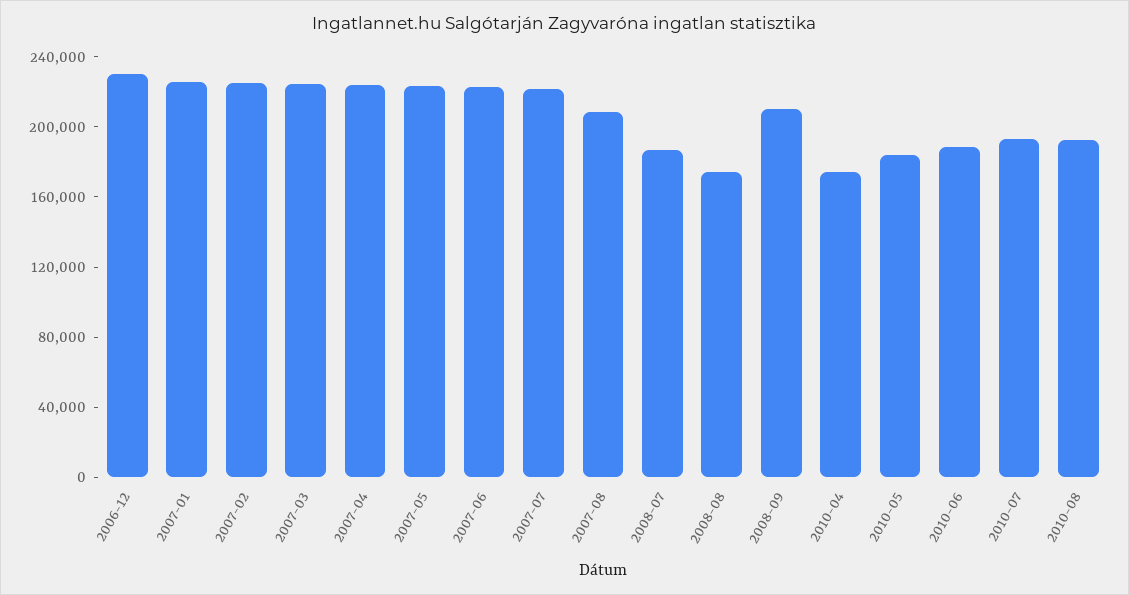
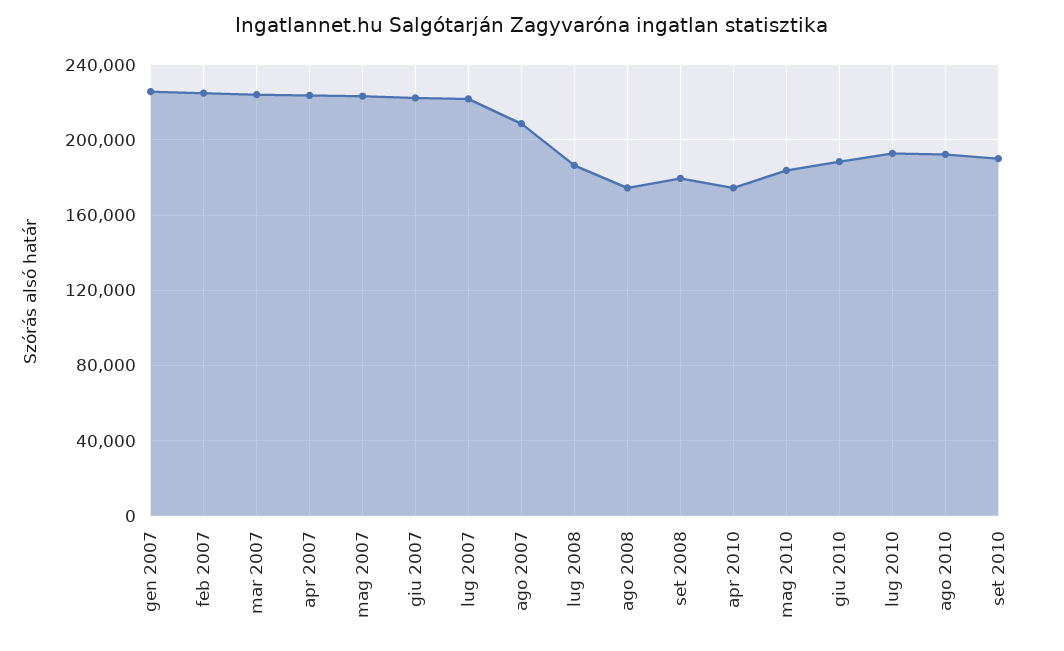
2006-12: 230000 -> none
2008-09: 210000 -> 180000
set 2010: none -> 190000

